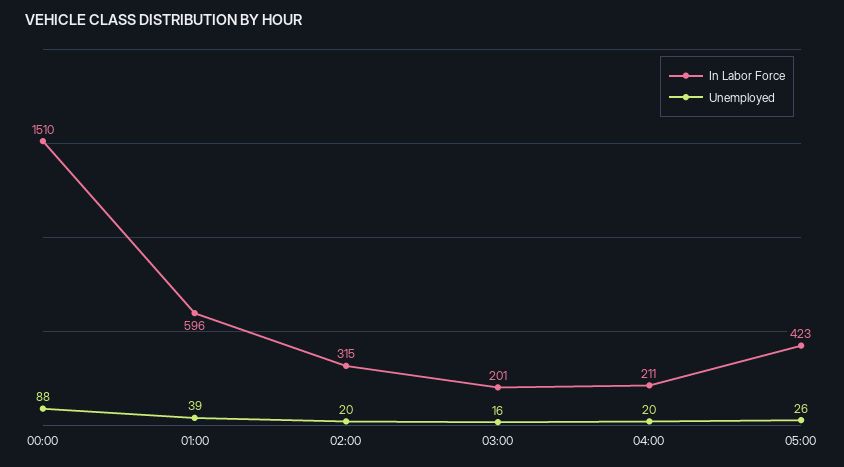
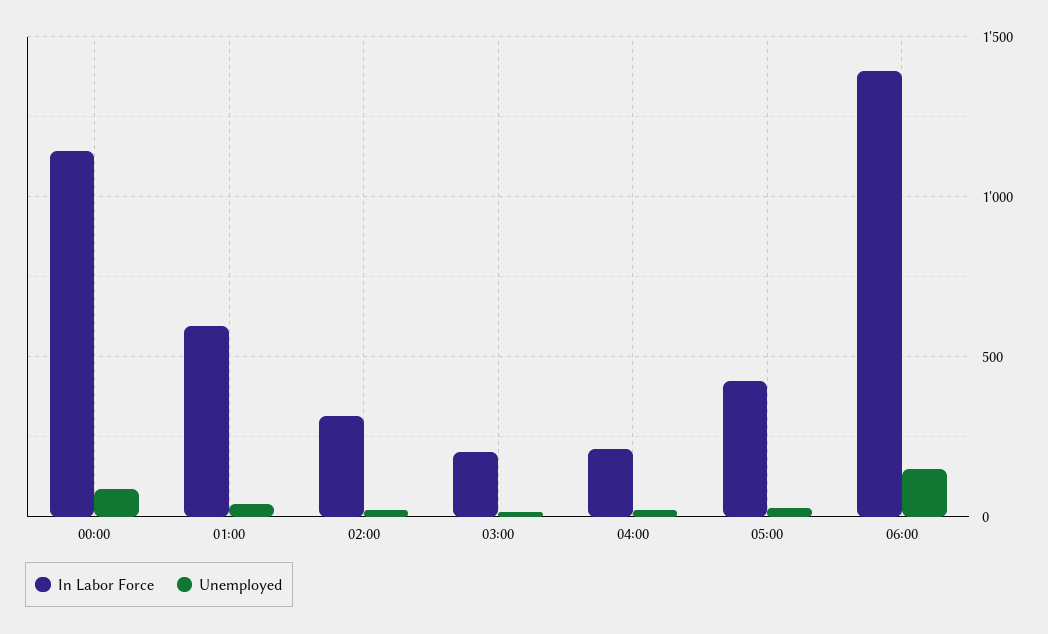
In Labor Force, 00:00: 1510 -> 1150
In Labor Force, 06:00: none -> 1400
Unemployed, 06:00: none -> 150

